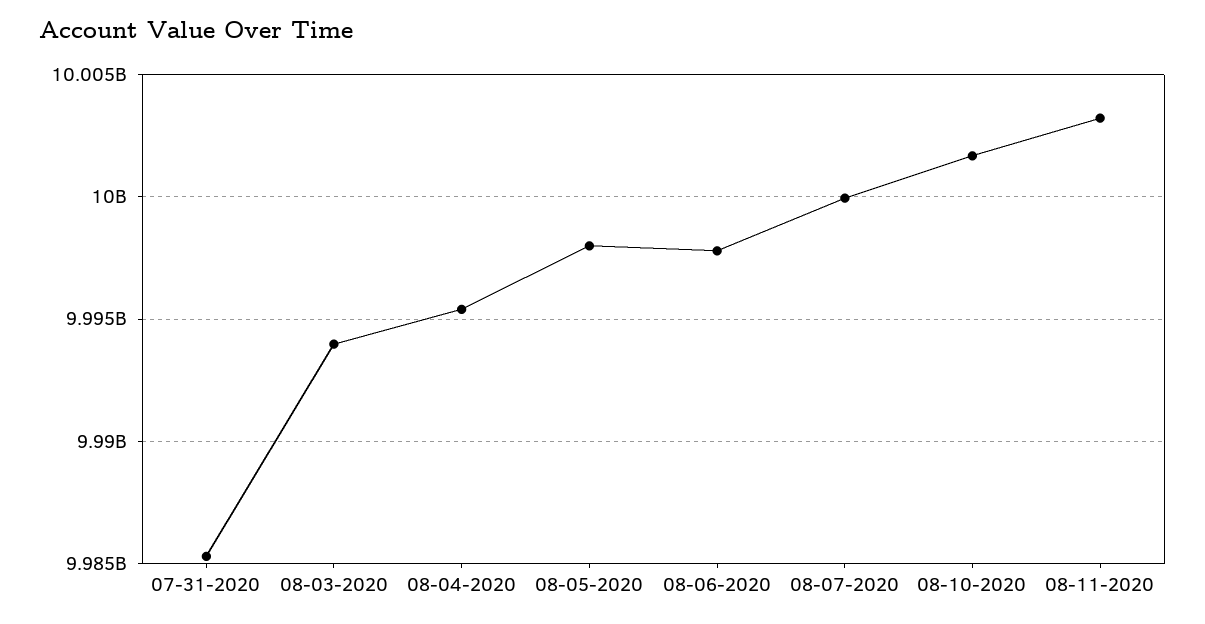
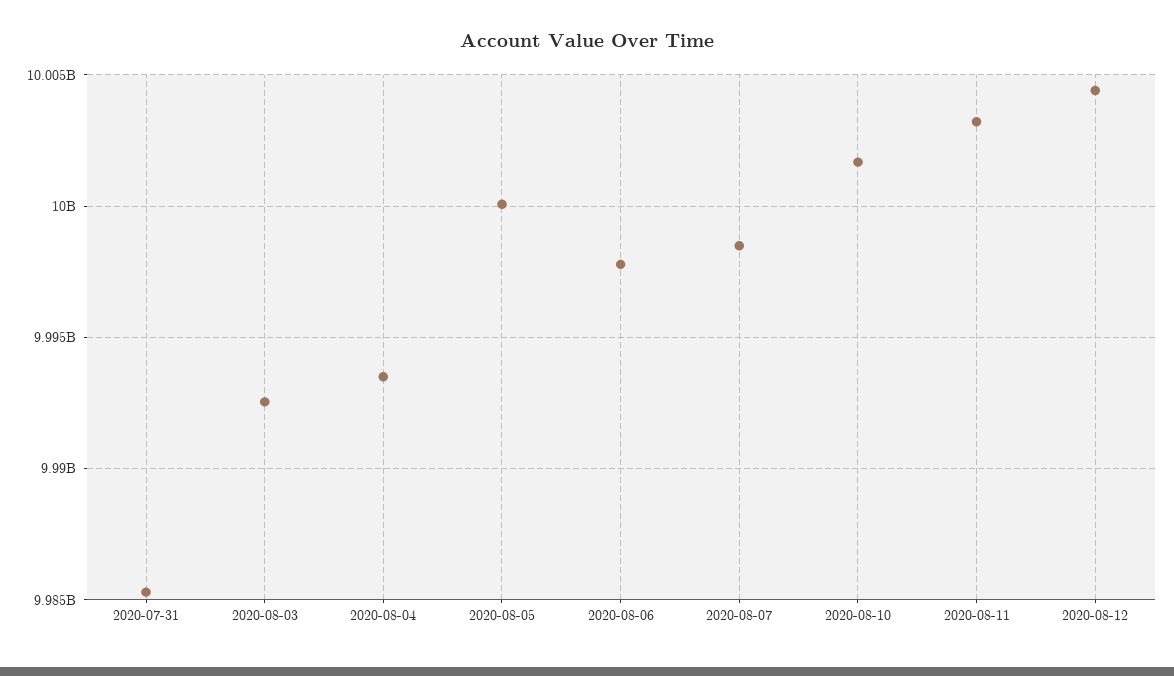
08-03-2020: 9994000000 -> 9992500000
08-04-2020: 9995500000 -> 9993500000
08-05-2020: 9998000000 -> 10000000000
08-07-2020: 10000000000 -> 9998500000
2020-08-12: none -> 10004500000

